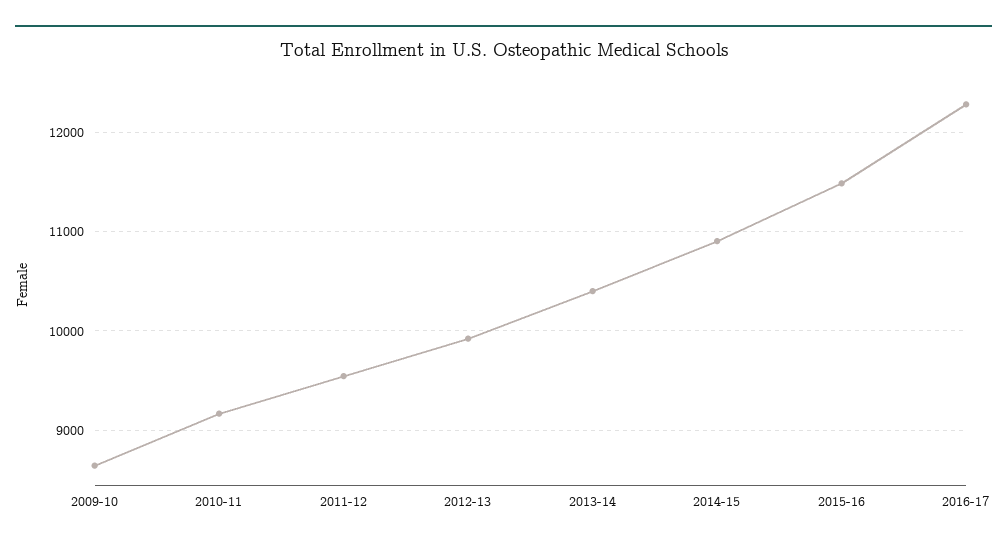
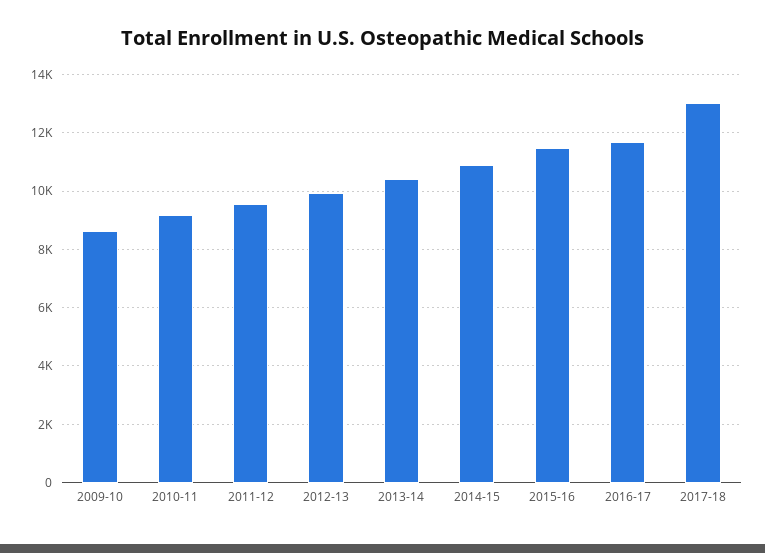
2016-17: 12300 -> 11750
2017-18: none -> 13000

